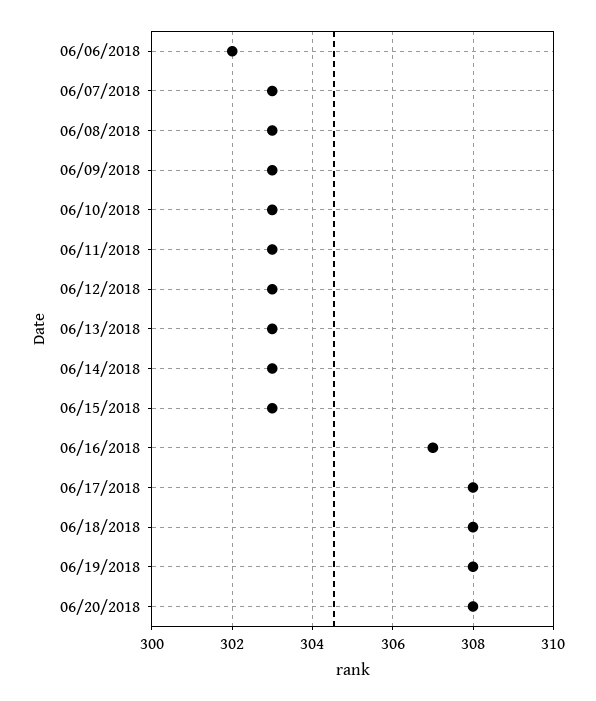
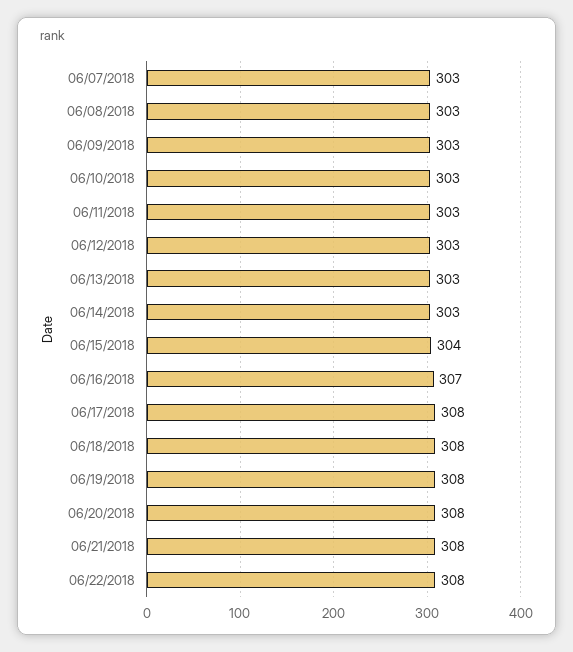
06/06/2018: 302 -> none
06/15/2018: 303 -> 304
06/21/2018: none -> 308
06/22/2018: none -> 308

